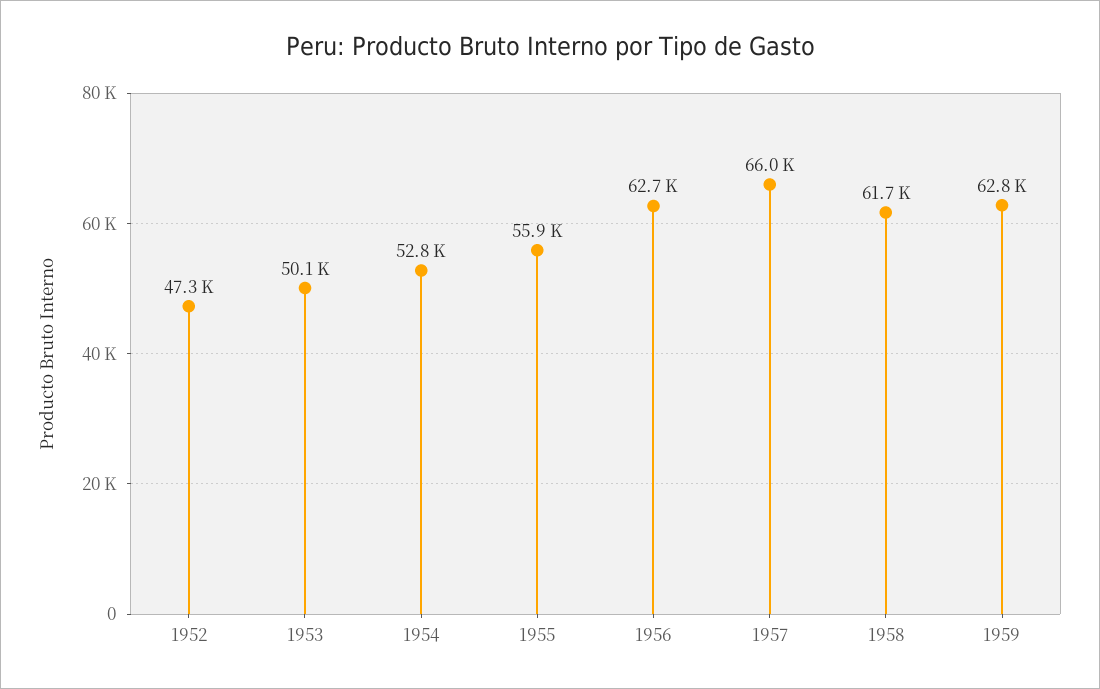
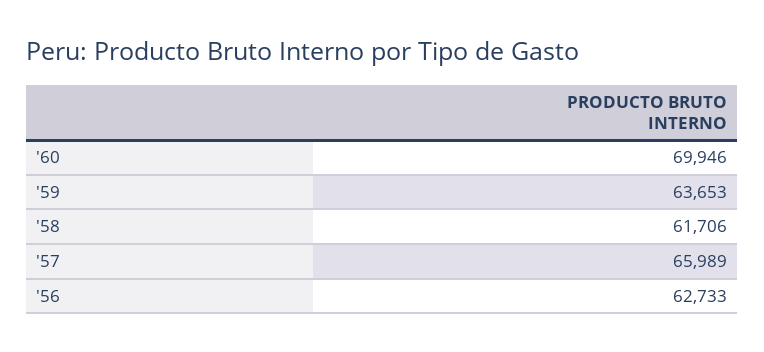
1952: 47300 -> none
1953: 50100 -> none
1954: 52800 -> none
1955: 55900 -> none
1959: 62800 -> 63653
'60: none -> 69946

